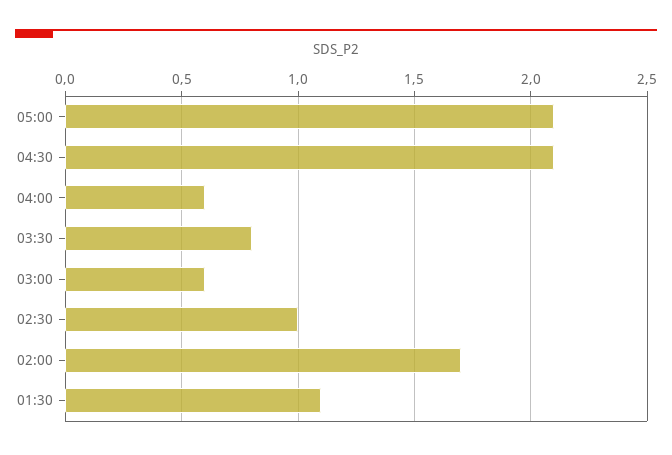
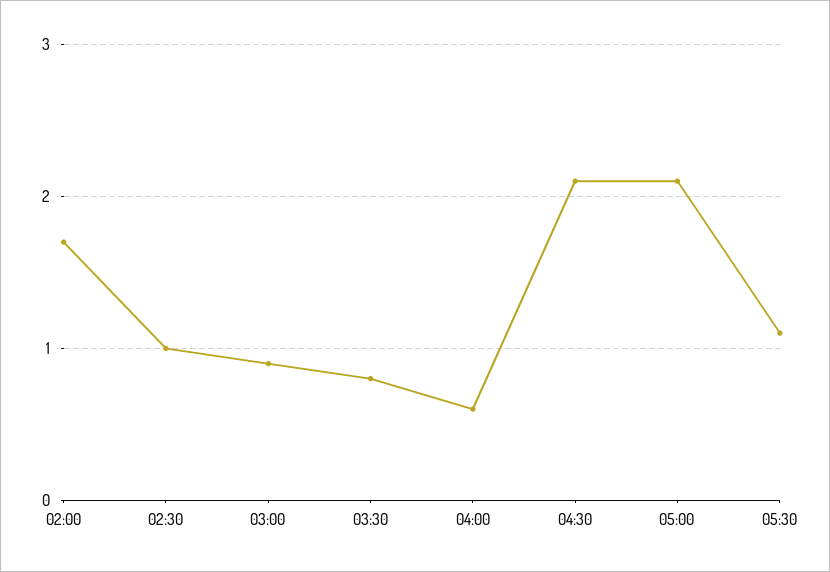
03:00: 0.6 -> 0.9
01:30: 1.1 -> none
05:30: none -> 1.1

